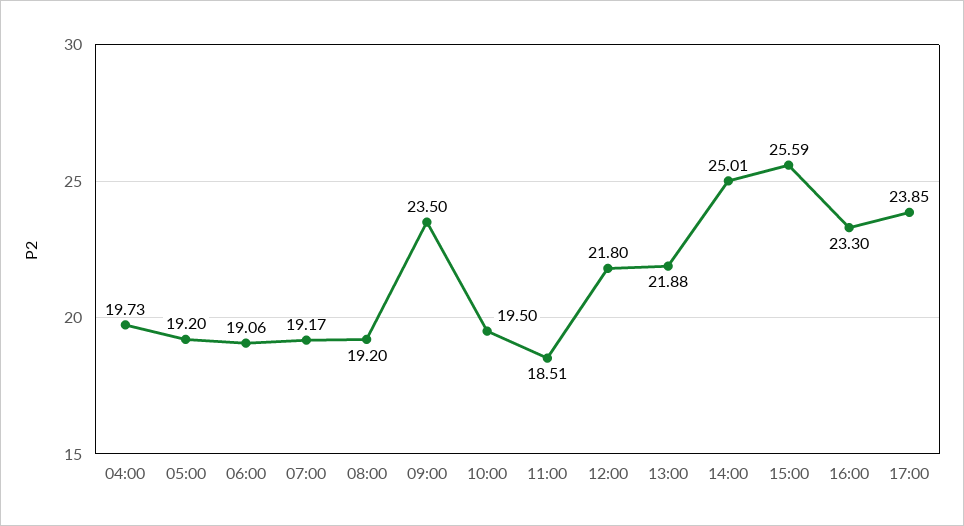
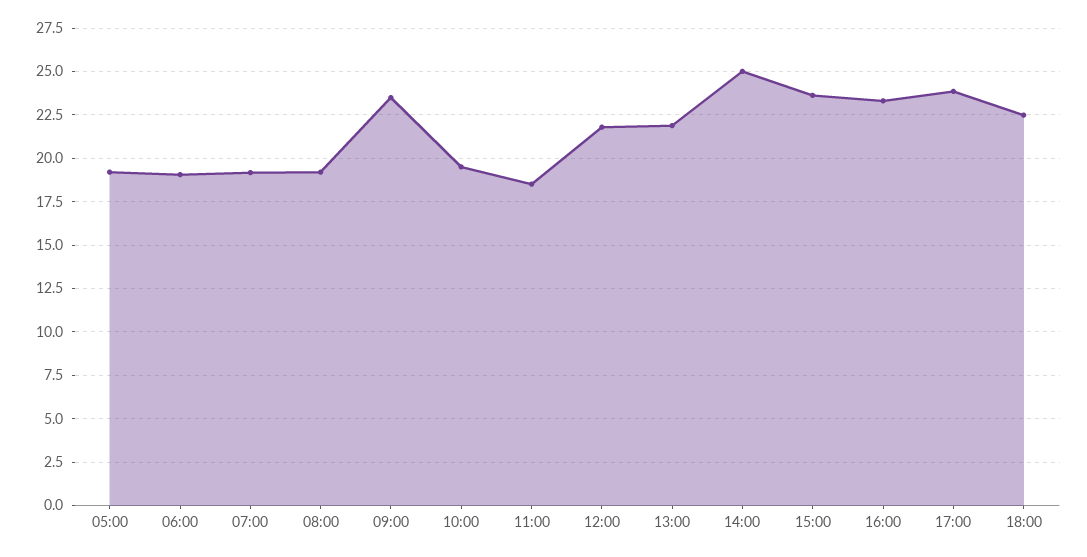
04:00: 19.73 -> none
15:00: 25.59 -> 23.5
18:00: none -> 22.5

